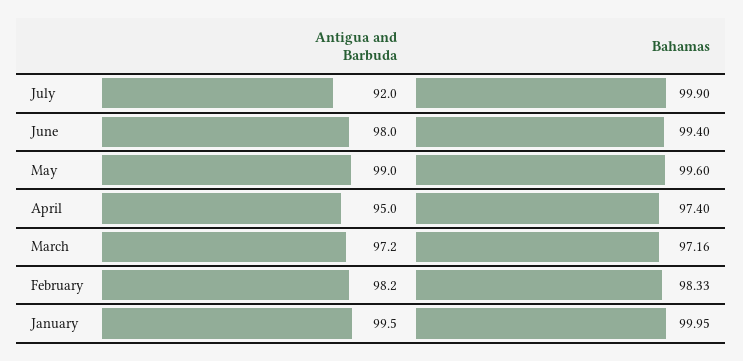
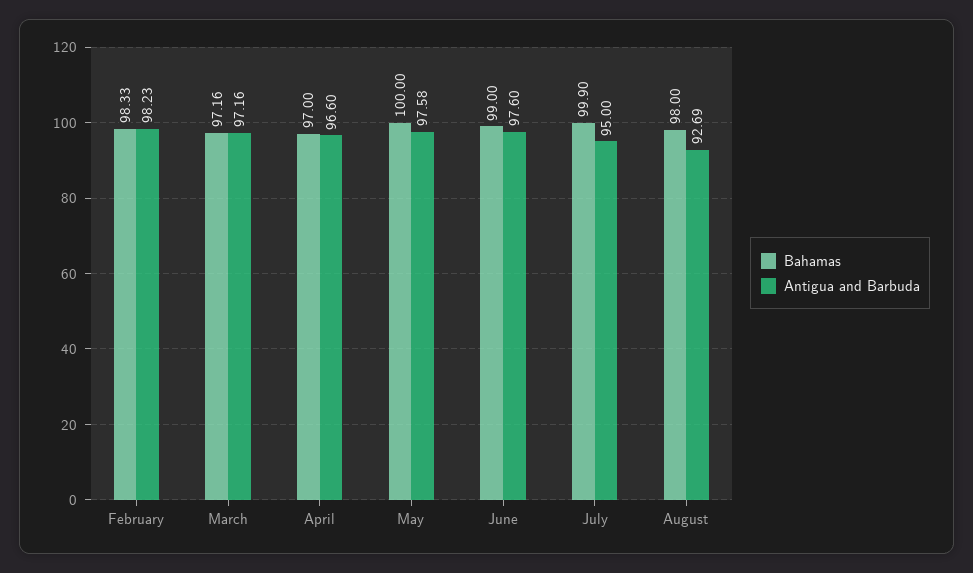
Antigua and Barbuda, July: 92 -> 95
Antigua and Barbuda, June: 98 -> 97.6
Bahamas, June: 99.4 -> 99
Antigua and Barbuda, May: 99 -> 97.58
Bahamas, May: 99.6 -> 100
Antigua and Barbuda, April: 95 -> 96.6
Bahamas, April: 97.4 -> 97
Antigua and Barbuda, January: 99.5 -> none
Bahamas, January: 99.95 -> none
Bahamas, August: none -> 98
Antigua and Barbuda, August: none -> 92.69

